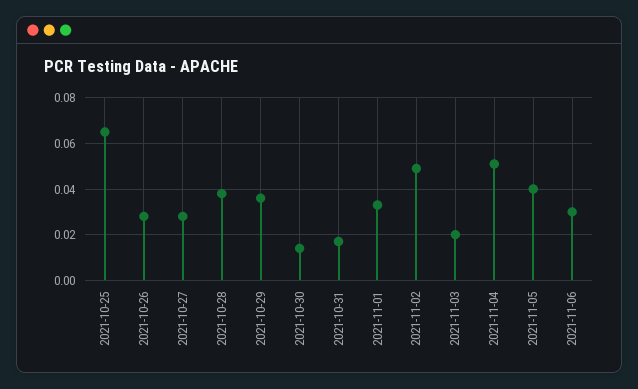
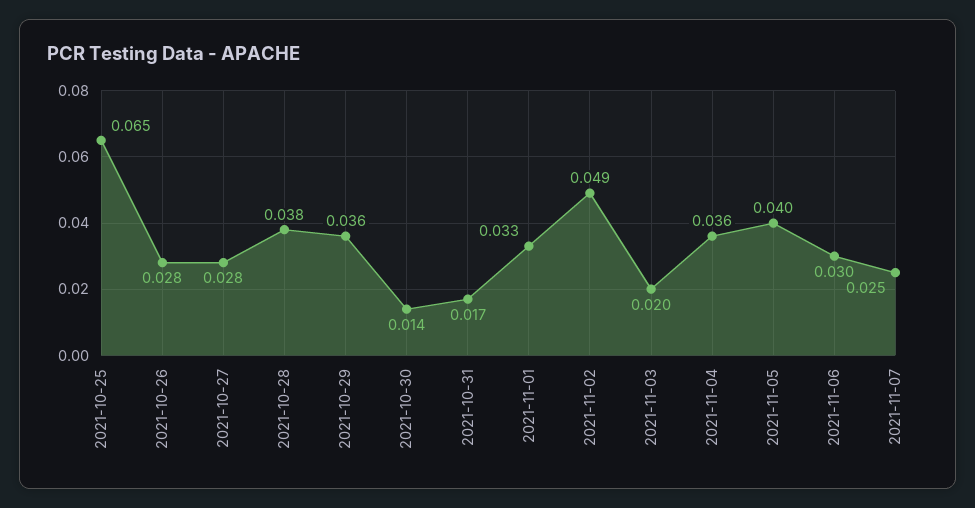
2021-11-04: 0.05 -> 0.036
2021-11-07: none -> 0.025

